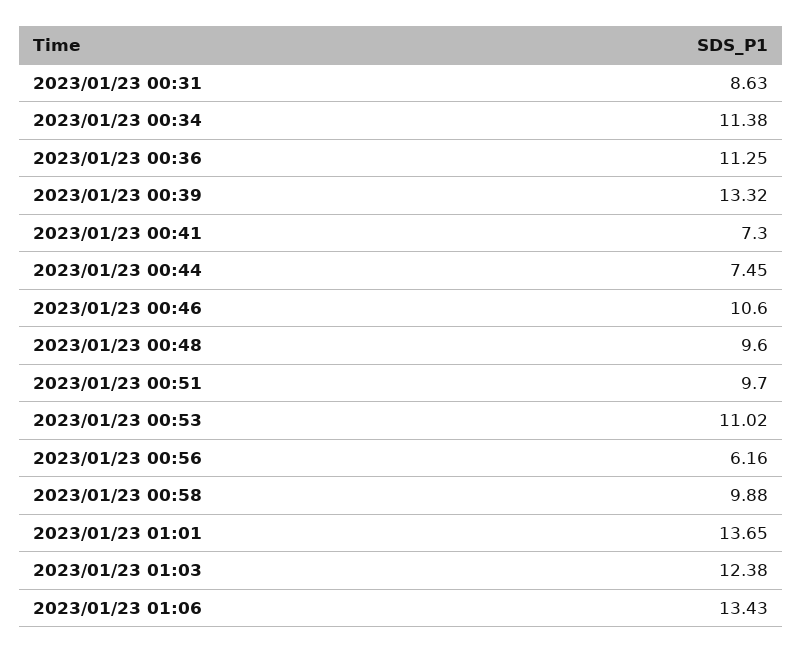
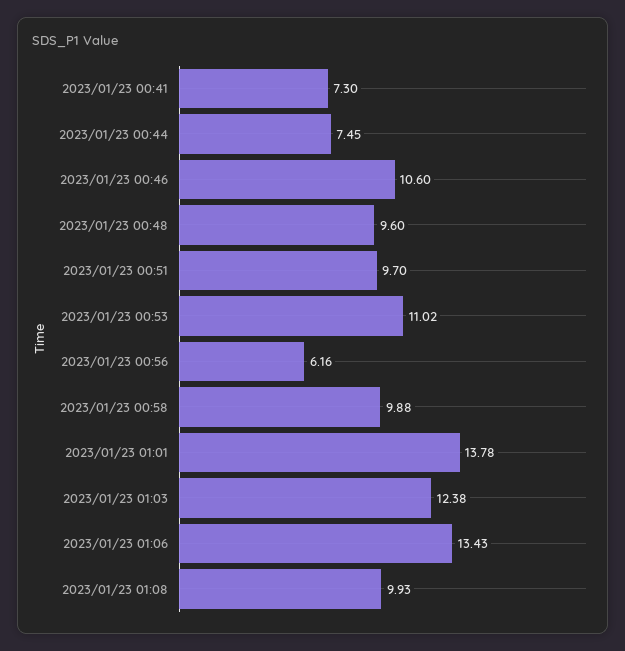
2023/01/23 00:31: 8.63 -> none
2023/01/23 00:34: 11.38 -> none
2023/01/23 00:36: 11.25 -> none
2023/01/23 00:39: 13.32 -> none
2023/01/23 01:01: 13.65 -> 13.78
2023/01/23 01:08: none -> 9.93

